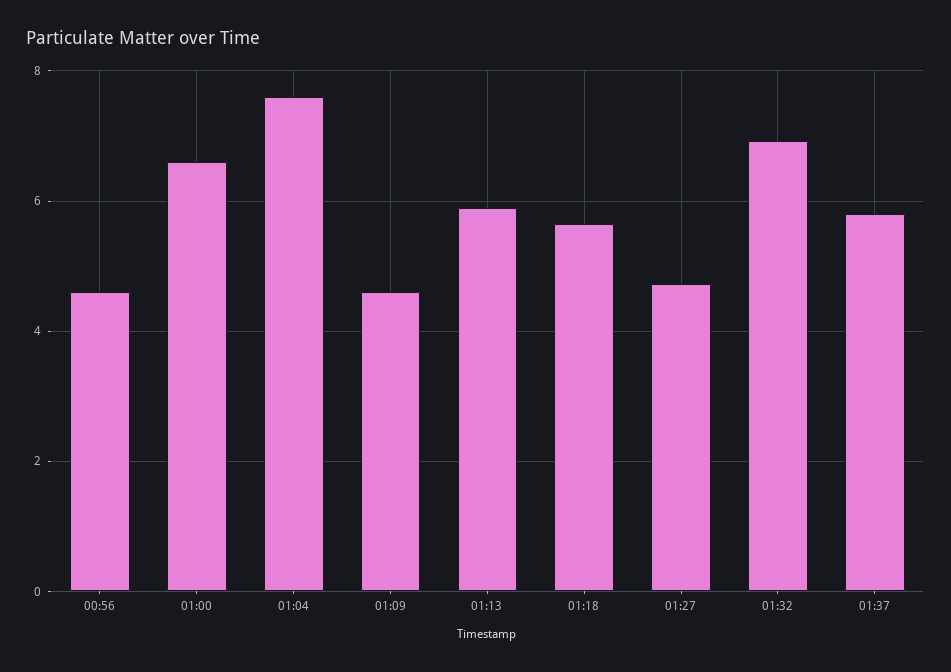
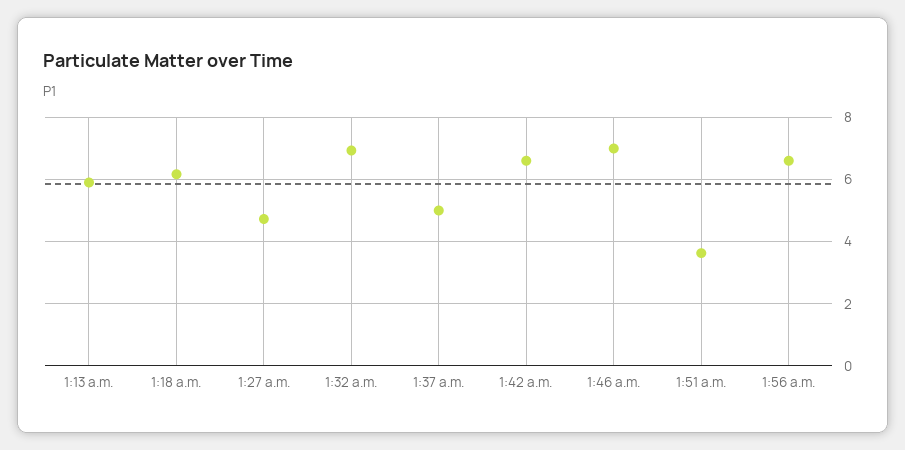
00:56: 4.6 -> none
01:00: 6.6 -> none
01:04: 7.6 -> none
01:09: 4.6 -> none
01:18: 5.6 -> 6.2
01:37: 5.8 -> 5
1:42 a.m.: none -> 6.6
1:46 a.m.: none -> 7
1:51 a.m.: none -> 3.6
1:56 a.m.: none -> 6.6

